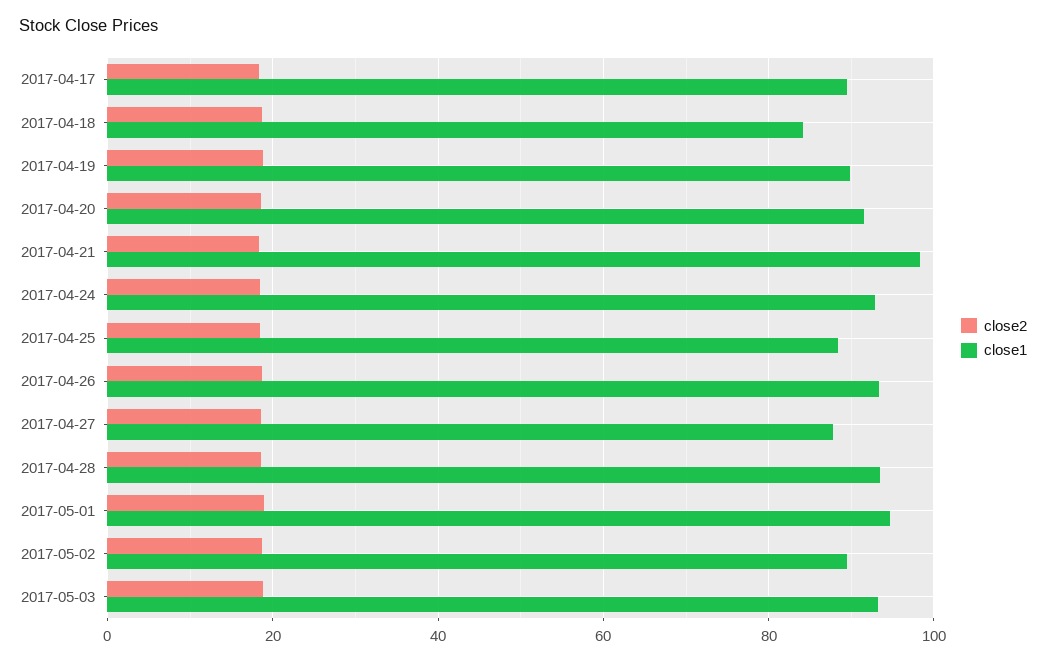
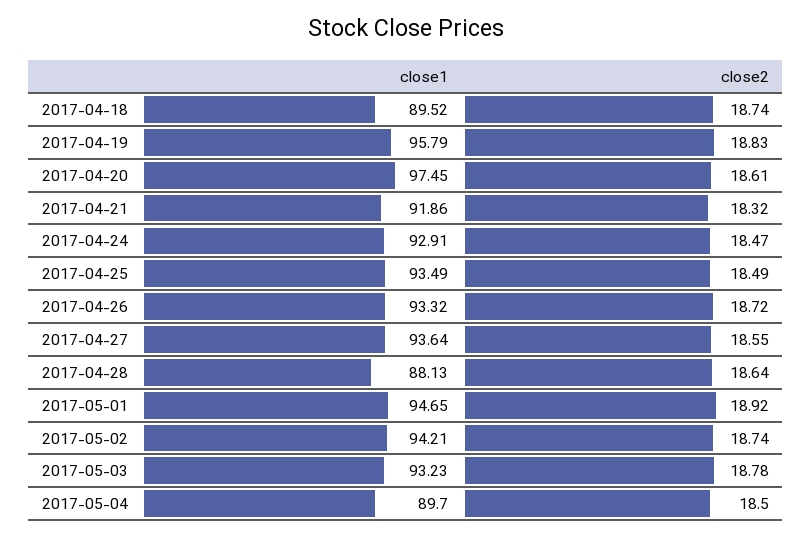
close2, 2017-04-17: 18 -> none
close1, 2017-04-17: 90 -> none
close1, 2017-04-18: 84 -> 89.52
close1, 2017-04-19: 90 -> 95.79
close1, 2017-04-20: 92 -> 97.45
close1, 2017-04-21: 98 -> 91.86
close1, 2017-04-25: 88 -> 93.49
close1, 2017-04-27: 88 -> 93.64
close1, 2017-04-28: 94 -> 88.13
close1, 2017-05-02: 90 -> 94.21
close1, 2017-05-04: none -> 89.7
close2, 2017-05-04: none -> 18.5

